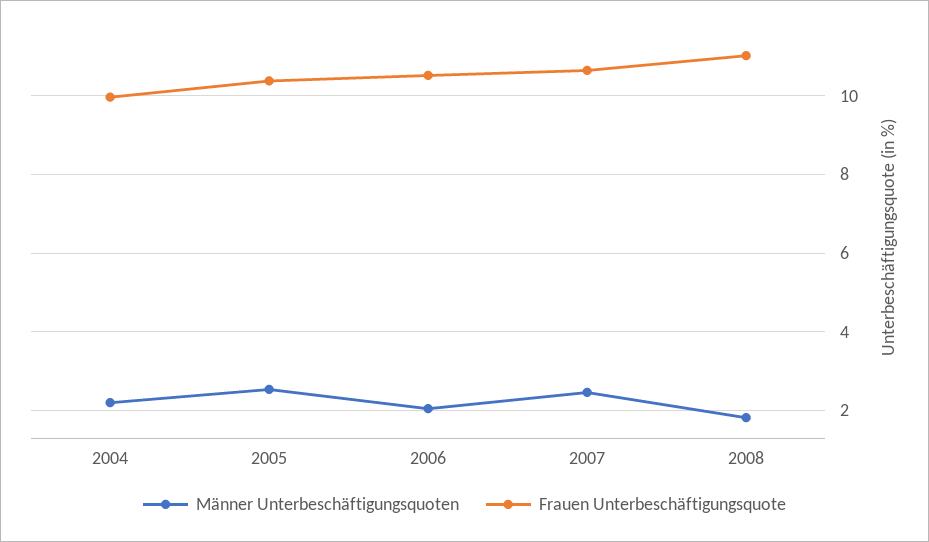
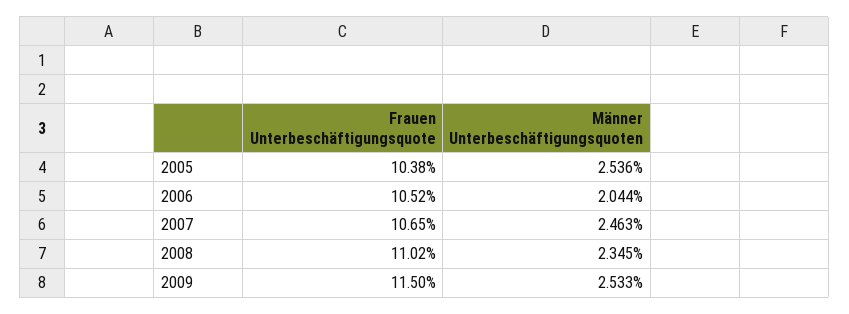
Männer Unterbeschäftigungsquoten, 2004: 2.2 -> none
Frauen Unterbeschäftigungsquote, 2004: 10 -> none
Männer Unterbeschäftigungsquoten, 2008: 1.8 -> 2.345
Frauen Unterbeschäftigungsquote, 2009: none -> 11.5
Männer Unterbeschäftigungsquoten, 2009: none -> 2.533

